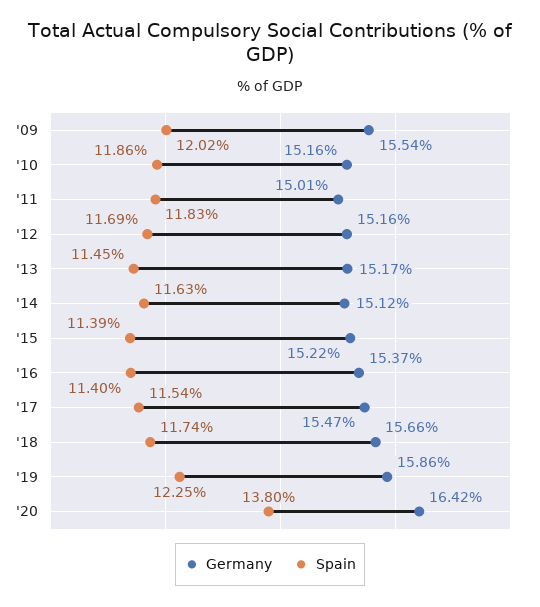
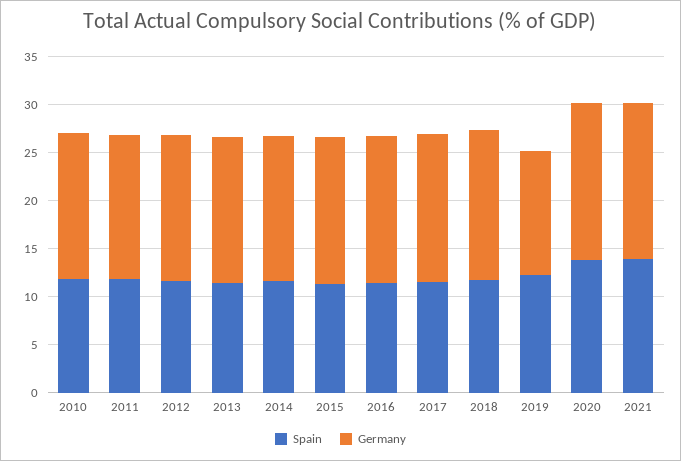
Germany, '09: 15.54 -> none
Spain, '09: 12.02 -> none
Germany, '19: 15.86 -> 13
Spain, 2021: none -> 14
Germany, 2021: none -> 16

